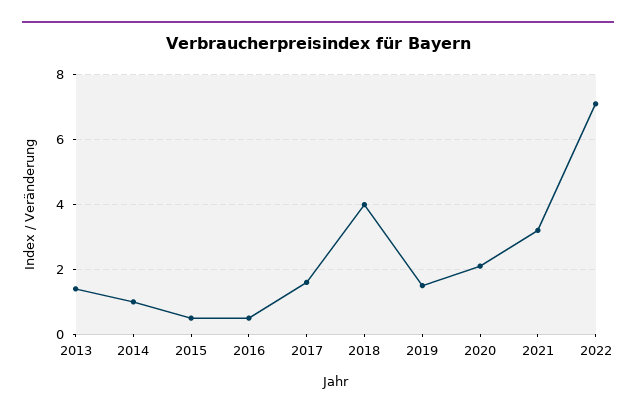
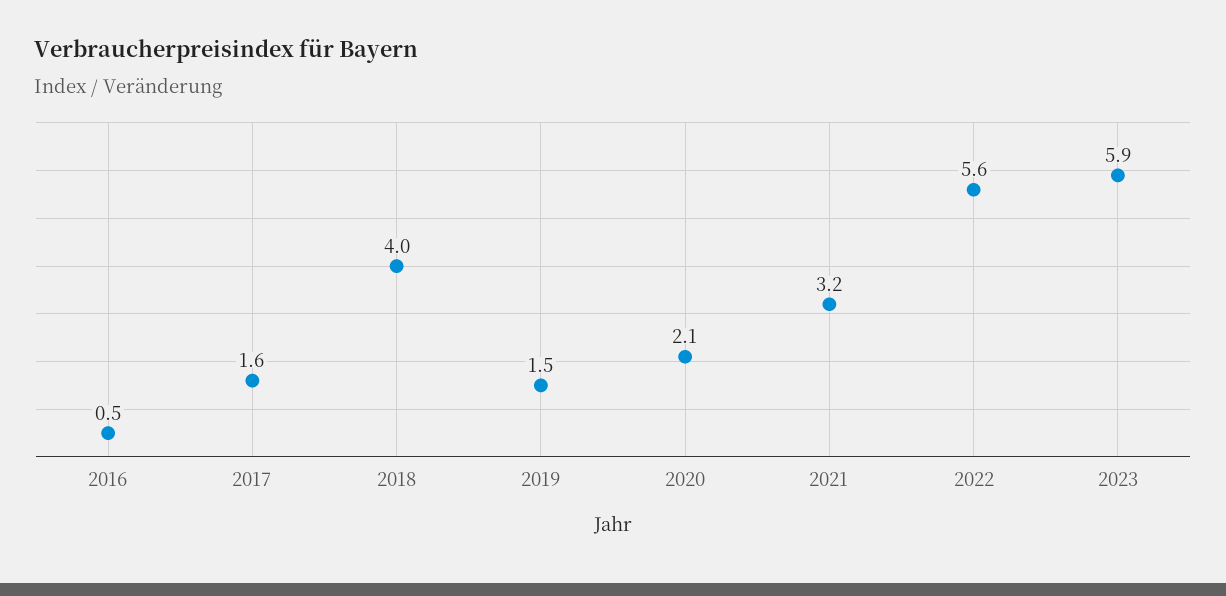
2013: 1.5 -> none
2014: 1 -> none
2015: 0.5 -> none
2022: 7 -> 5.6
2023: none -> 5.9

